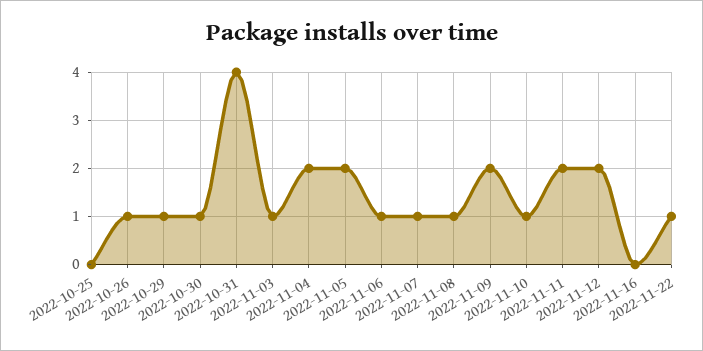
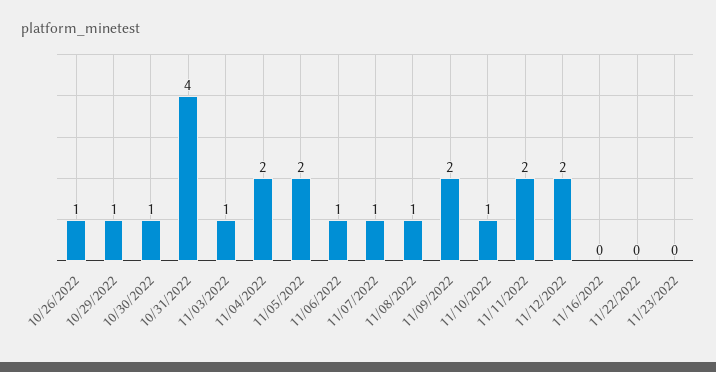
2022-10-25: 0 -> none
2022-11-22: 1 -> 0
11/23/2022: none -> 0

